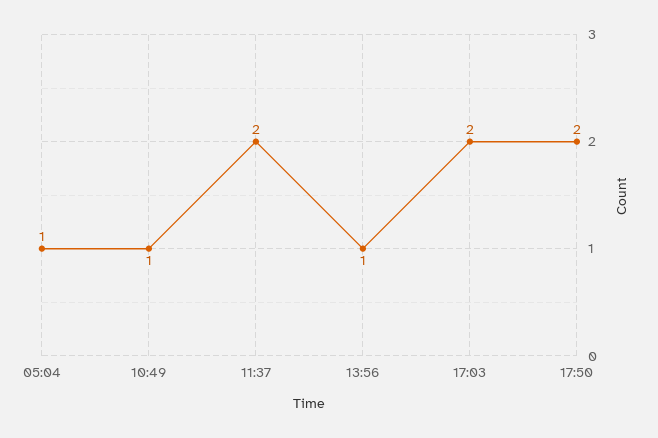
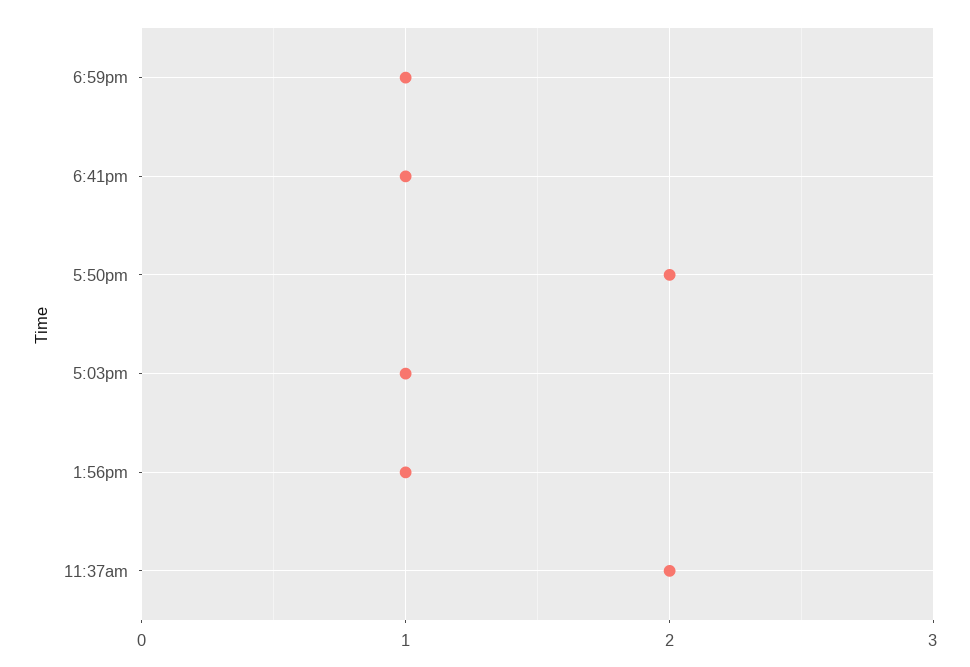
05:04: 1 -> none
10:49: 1 -> none
17:03: 2 -> 1
6:59pm: none -> 1
6:41pm: none -> 1

